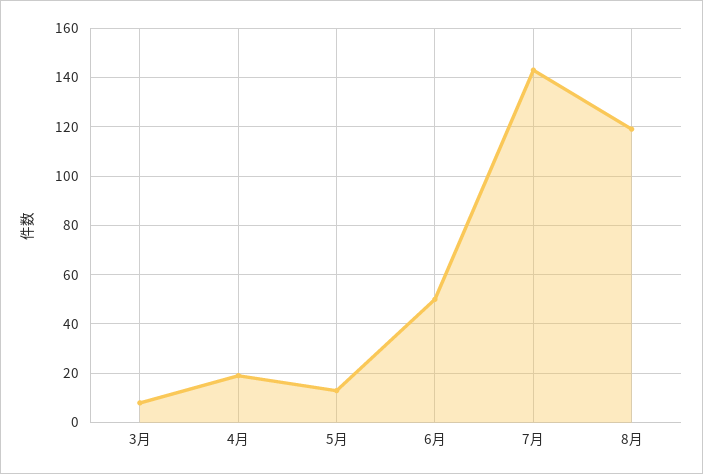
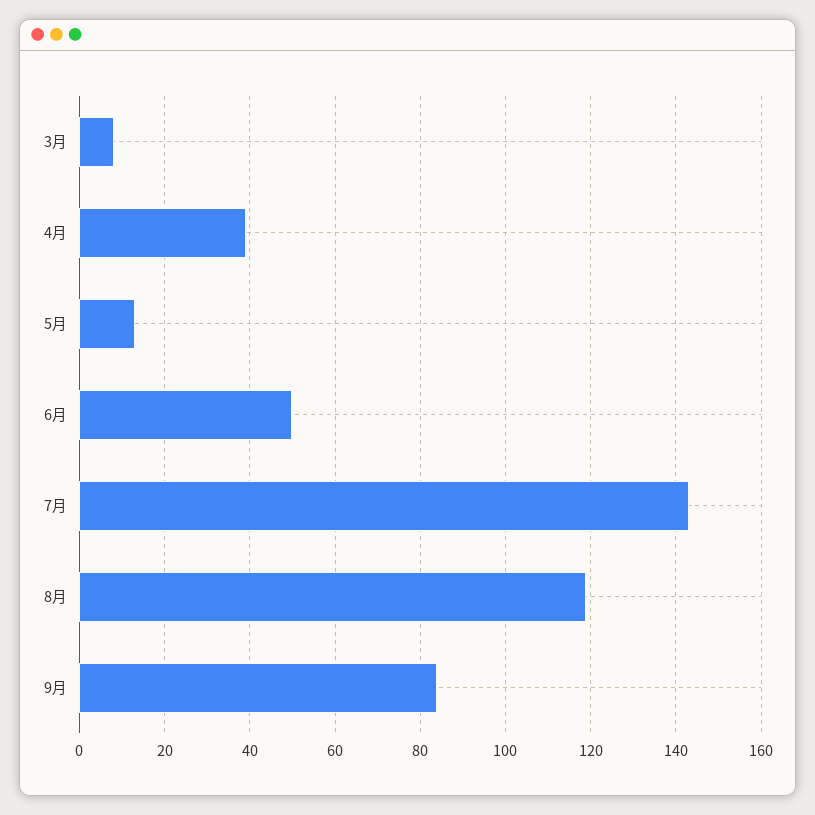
4月: 20 -> 40
9月: none -> 85

